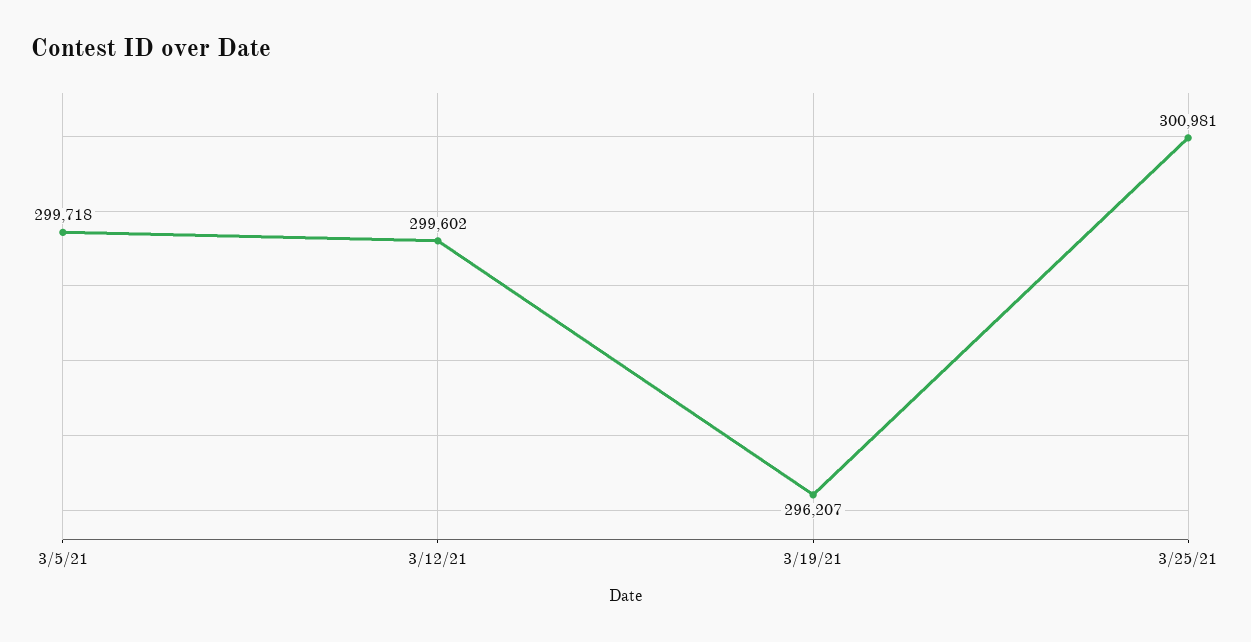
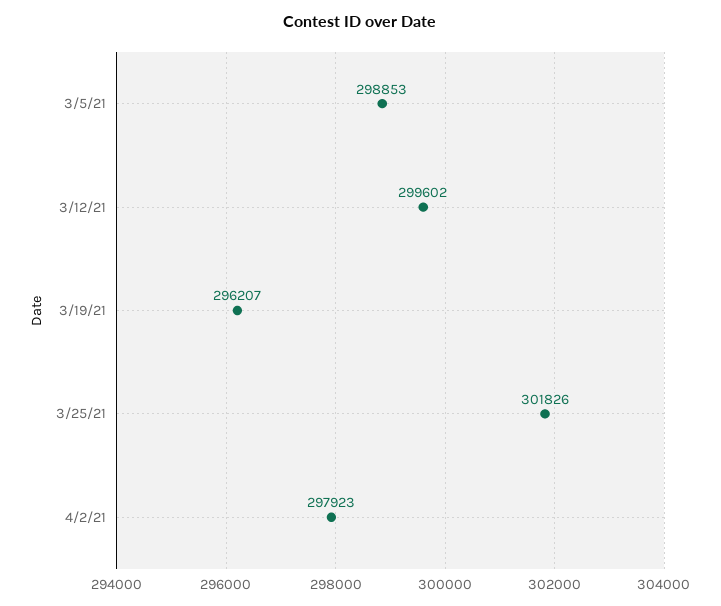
3/5/21: 299718 -> 298853
3/25/21: 300981 -> 301826
4/2/21: none -> 297923

